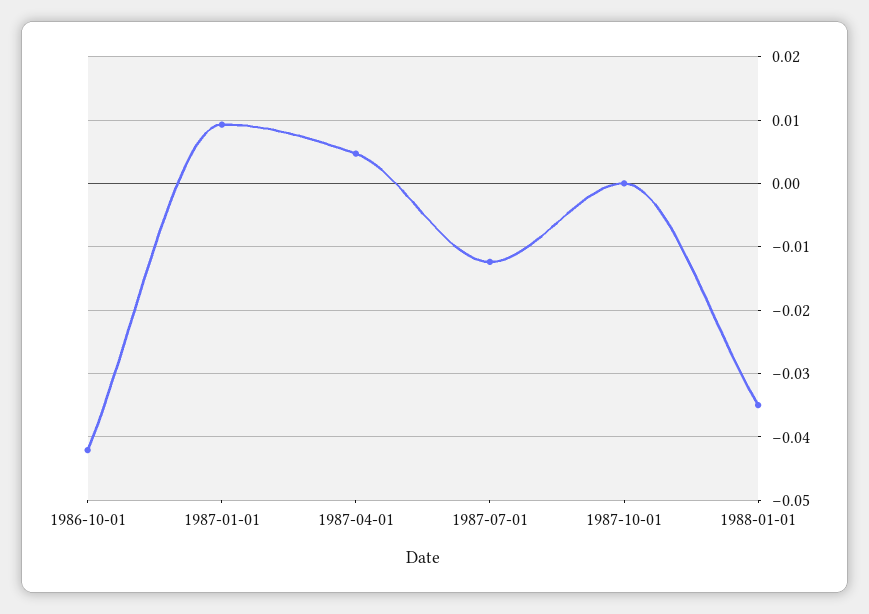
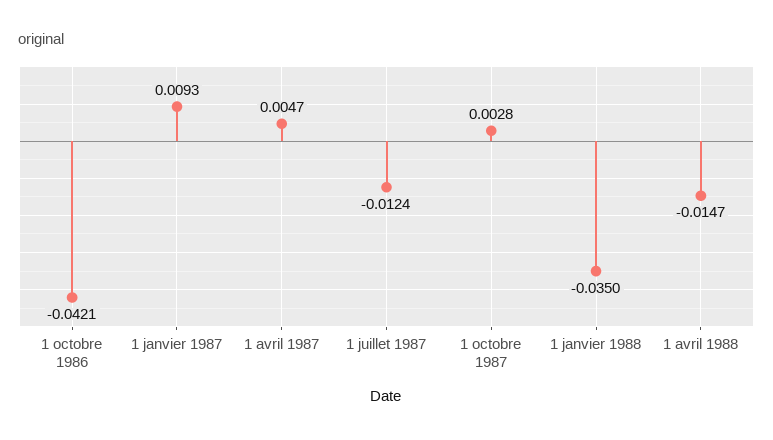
1987-10-01: 0 -> 0.0028
1 avril 1988: none -> -0.0147

